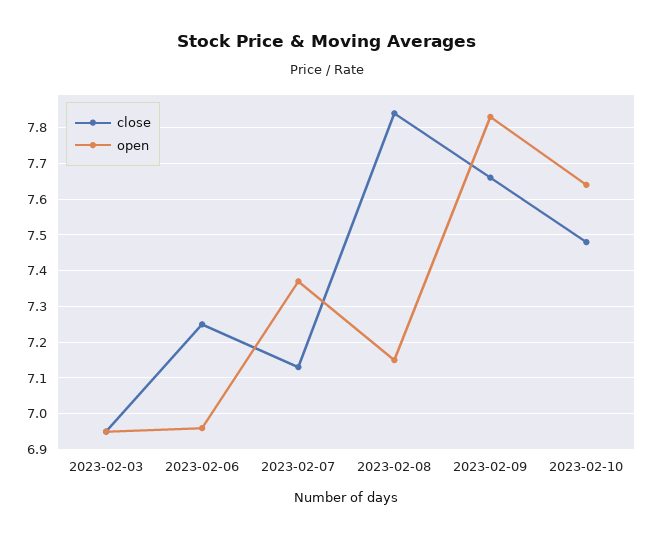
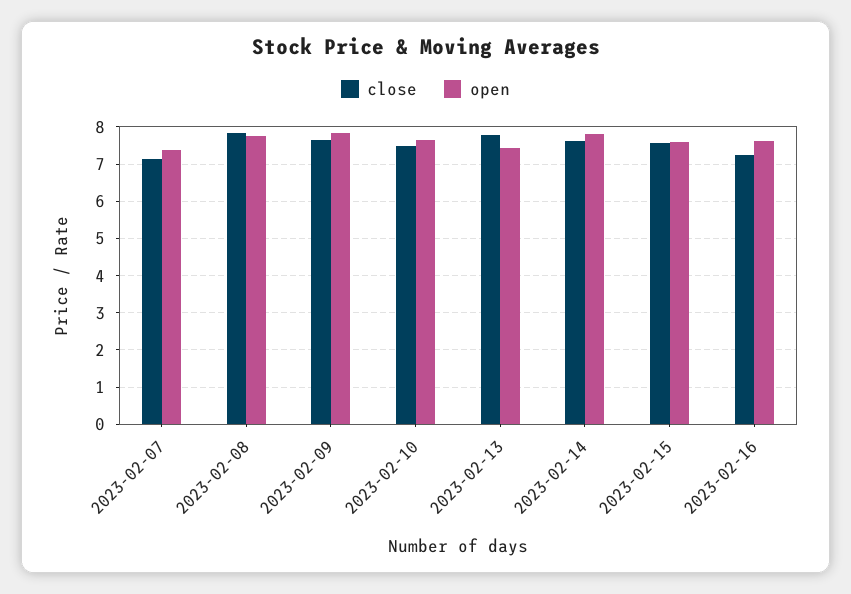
close, 2023-02-03: 6.95 -> none
open, 2023-02-03: 6.95 -> none
close, 2023-02-06: 7.25 -> none
open, 2023-02-06: 6.95 -> none
open, 2023-02-08: 7.15 -> 7.8
close, 2023-02-13: none -> 7.8
open, 2023-02-13: none -> 7.4
close, 2023-02-14: none -> 7.6
open, 2023-02-14: none -> 7.8
close, 2023-02-15: none -> 7.6
open, 2023-02-15: none -> 7.6
close, 2023-02-16: none -> 7.2
open, 2023-02-16: none -> 7.6

